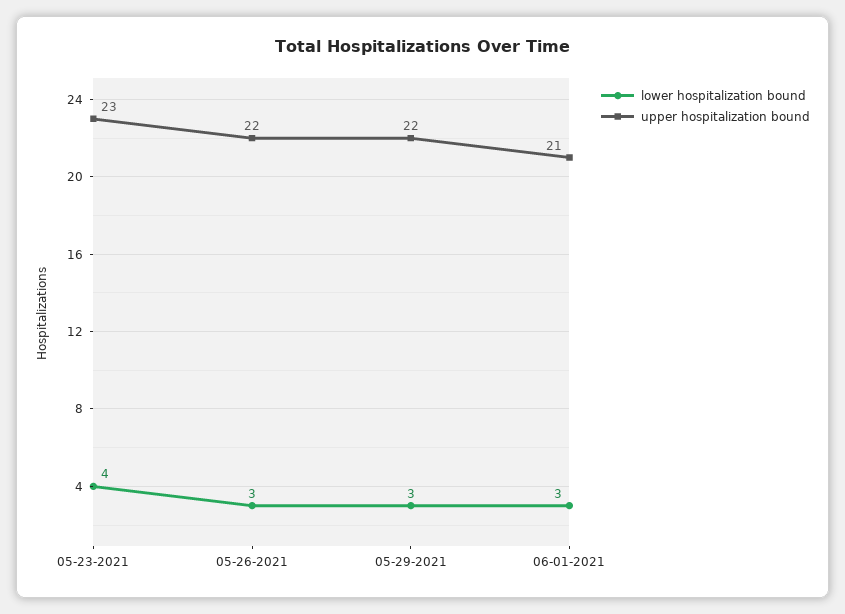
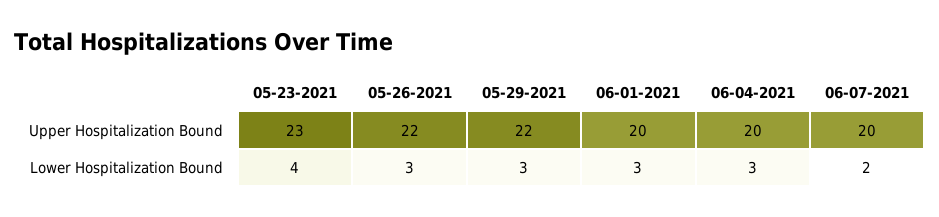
upper hospitalization bound, 06-01-2021: 21 -> 20
upper hospitalization bound, 06-04-2021: none -> 20
upper hospitalization bound, 06-07-2021: none -> 20
lower hospitalization bound, 06-04-2021: none -> 3
lower hospitalization bound, 06-07-2021: none -> 2

